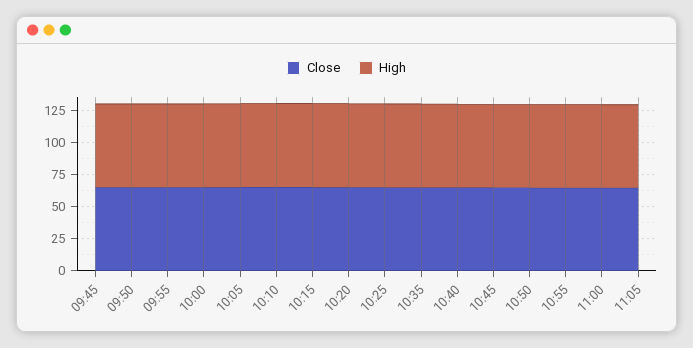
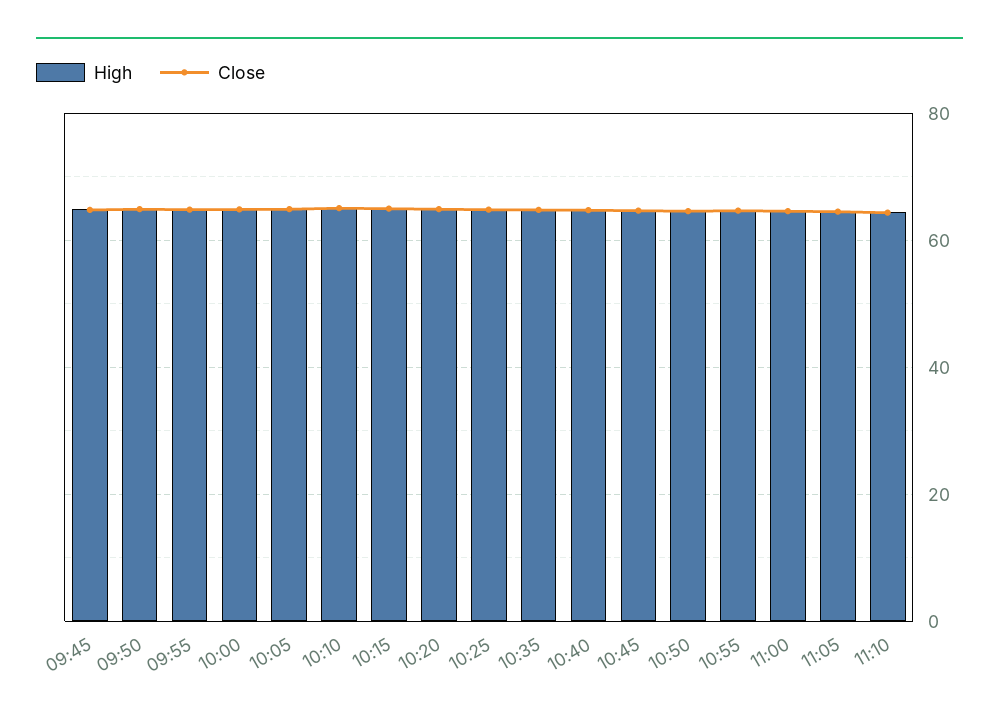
High, 11:10: none -> 64
Close, 11:10: none -> 64

